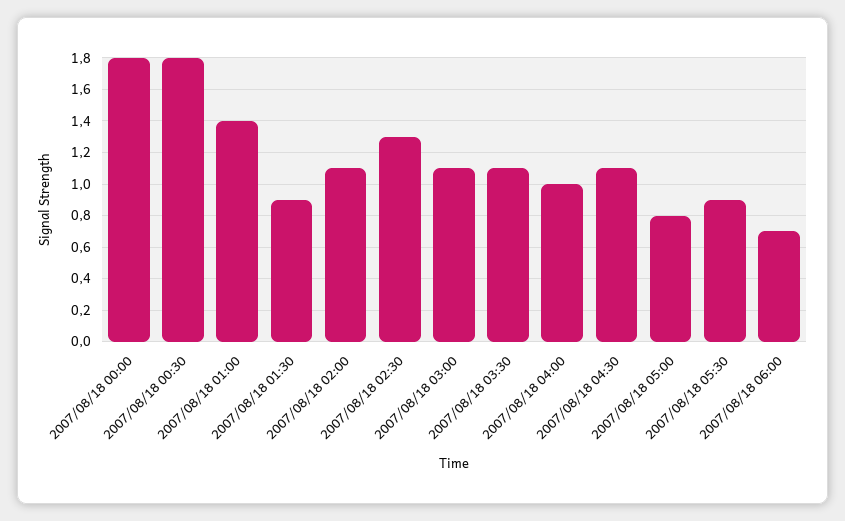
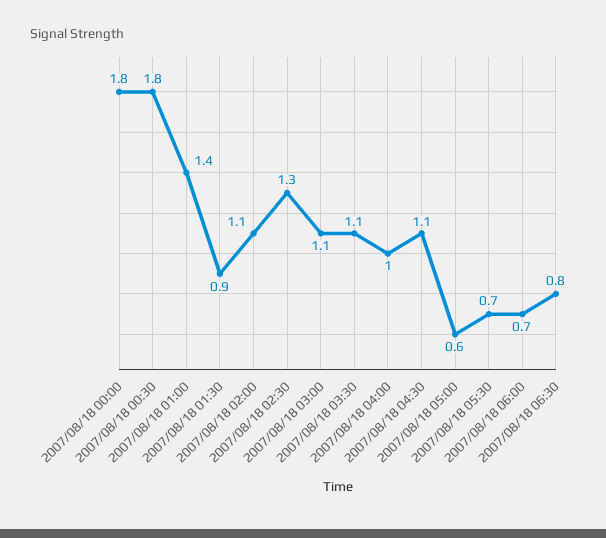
2007/08/18 05:00: 0.8 -> 0.6
2007/08/18 05:30: 0.9 -> 0.7
2007/08/18 06:30: none -> 0.8

